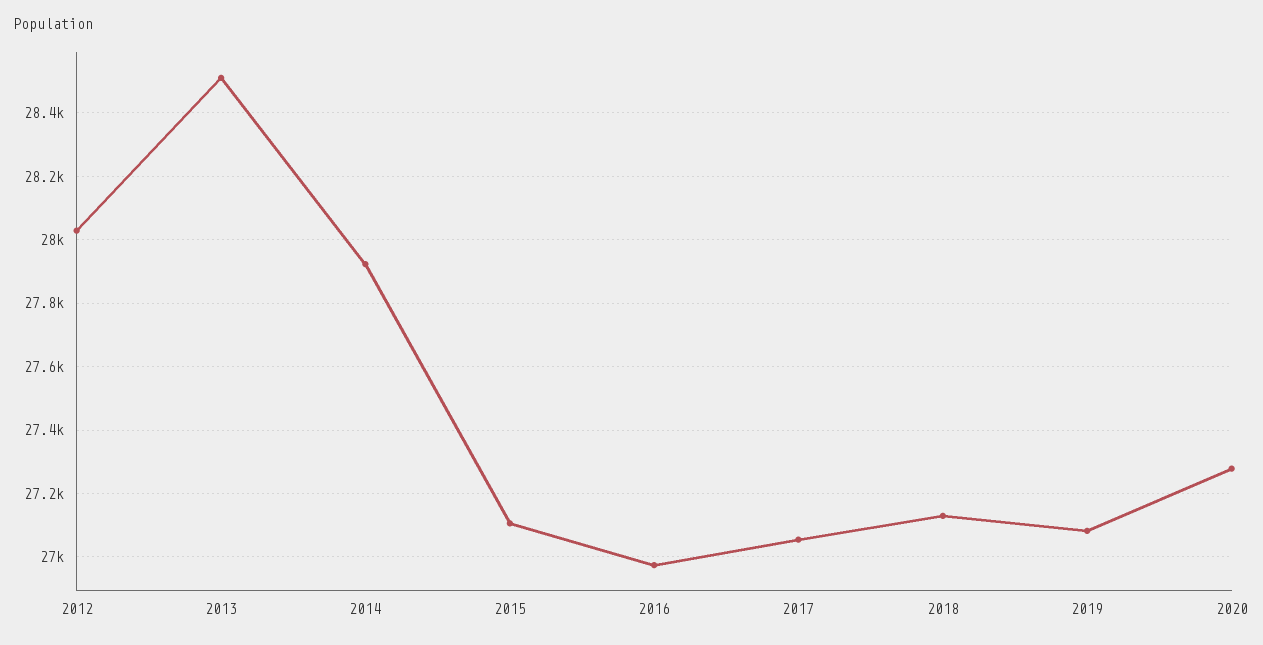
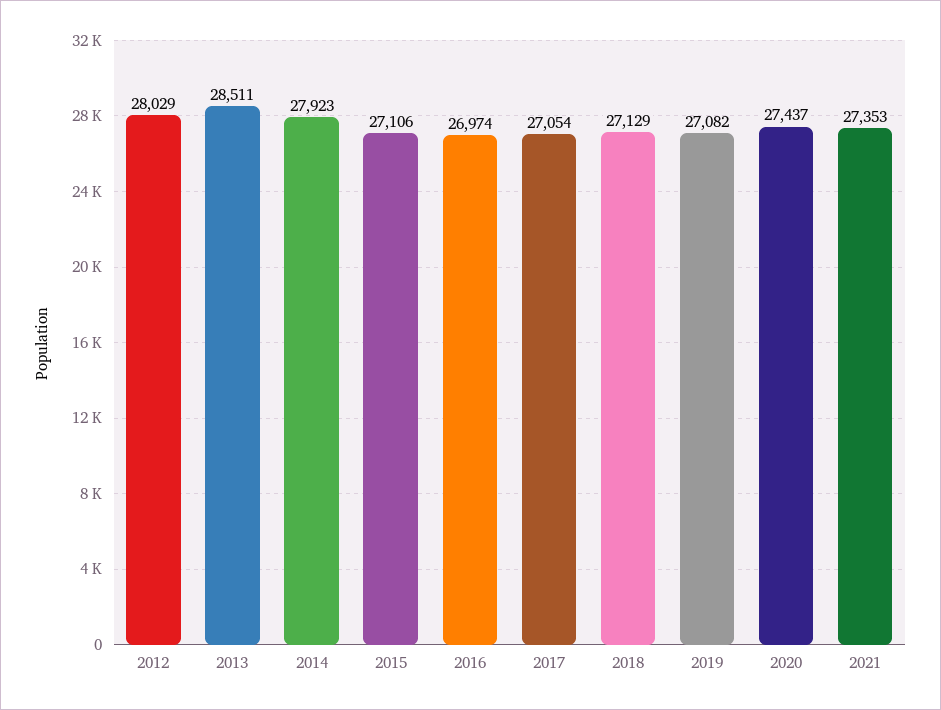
2020: 27280 -> 27437
2021: none -> 27353

